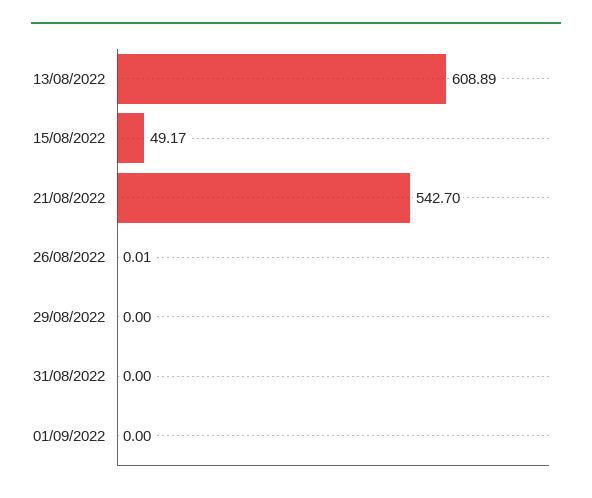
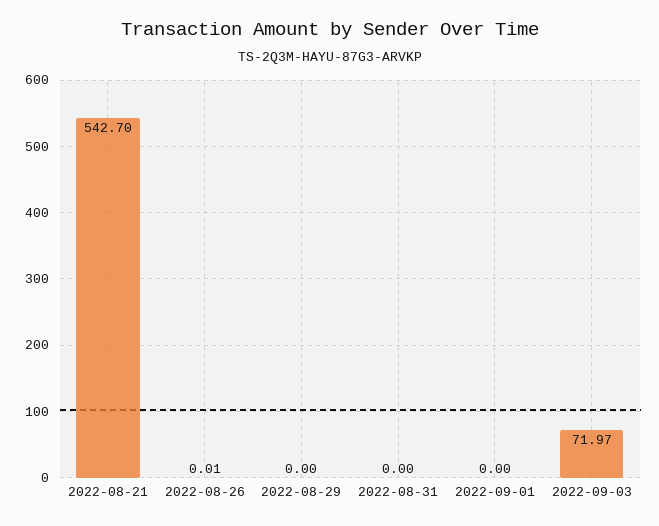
13/08/2022: 608.89 -> none
15/08/2022: 49.17 -> none
2022-09-03: none -> 71.97

